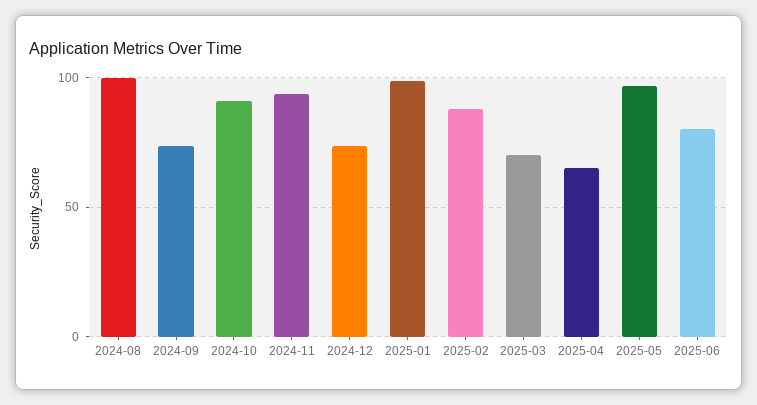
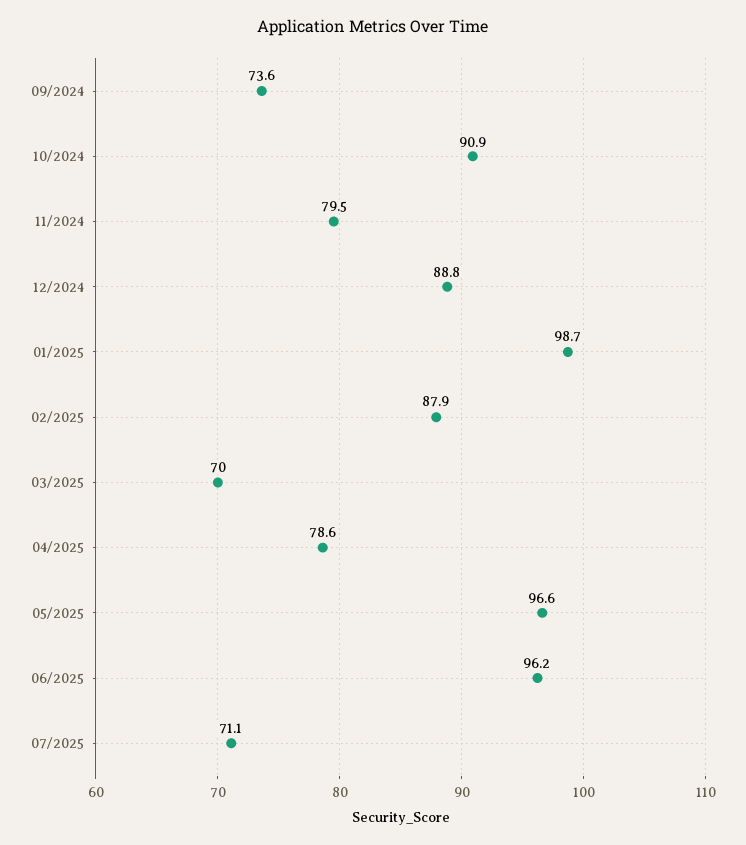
2024-08: 100 -> none
2024-11: 95 -> 79.5
2024-12: 75 -> 88.8
2025-04: 65 -> 78.6
2025-06: 80 -> 96.2
07/2025: none -> 71.1

